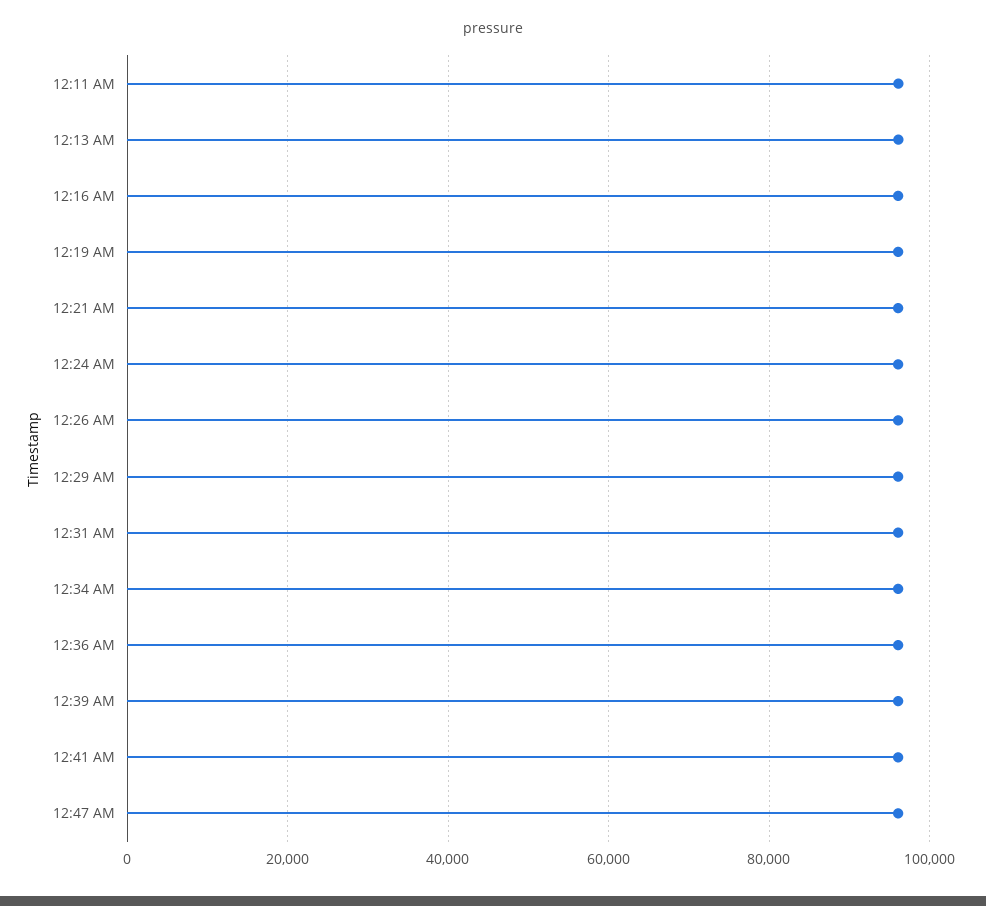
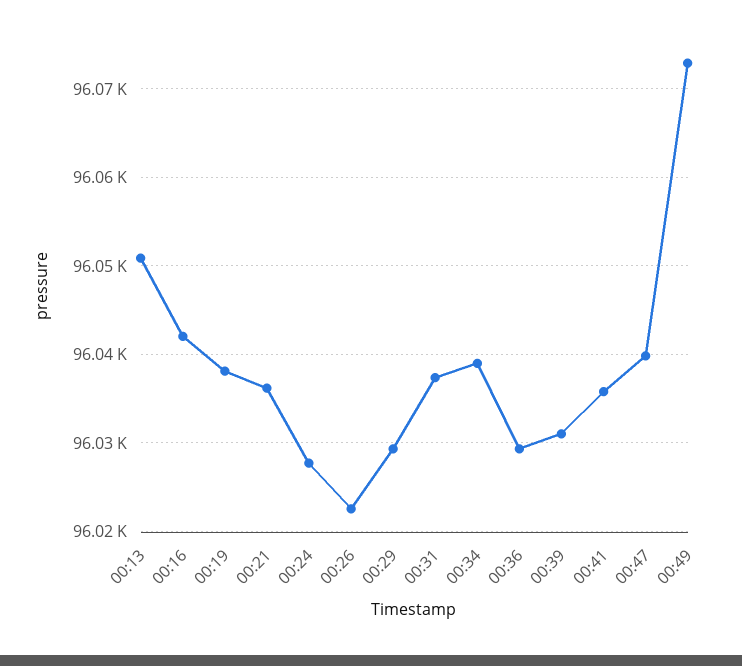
12:11 AM: 96000 -> none
00:49: none -> 96073

